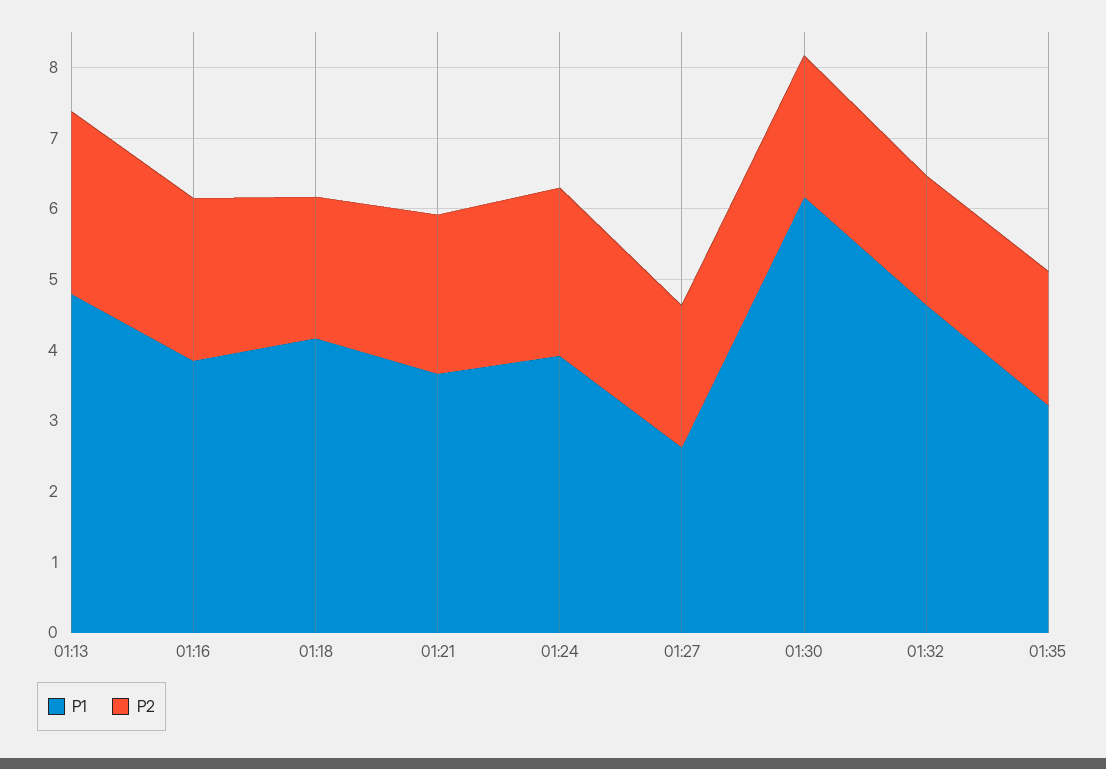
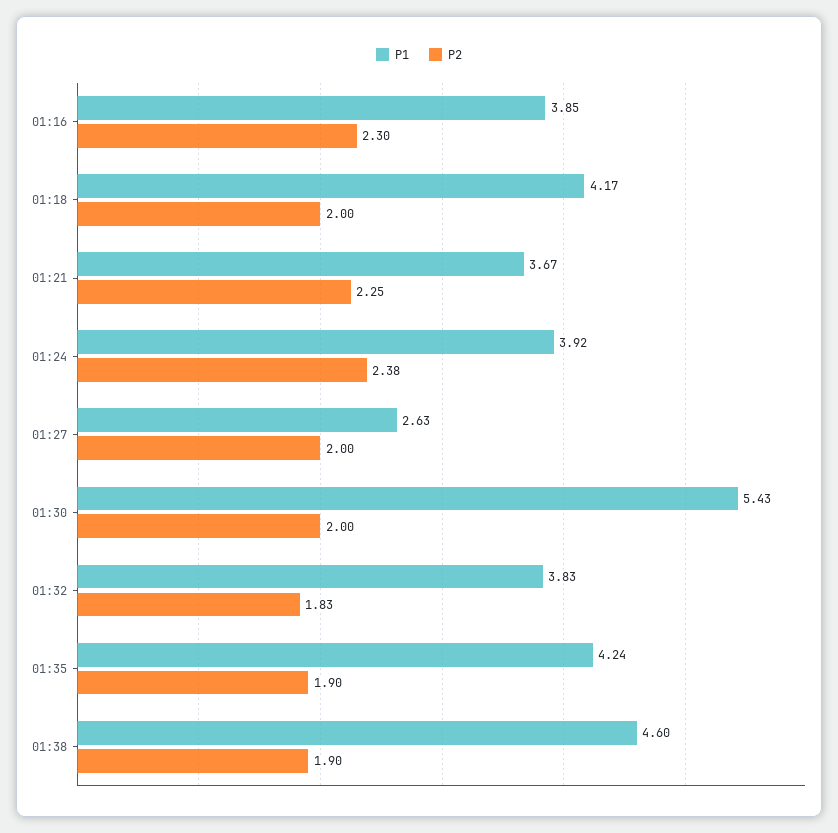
P1, 01:13: 4.8 -> none
P2, 01:13: 2.6 -> none
P1, 01:30: 6.2 -> 5.43
P1, 01:32: 4.6 -> 3.83
P1, 01:35: 3.2 -> 4.24
P1, 01:38: none -> 4.6
P2, 01:38: none -> 1.9

